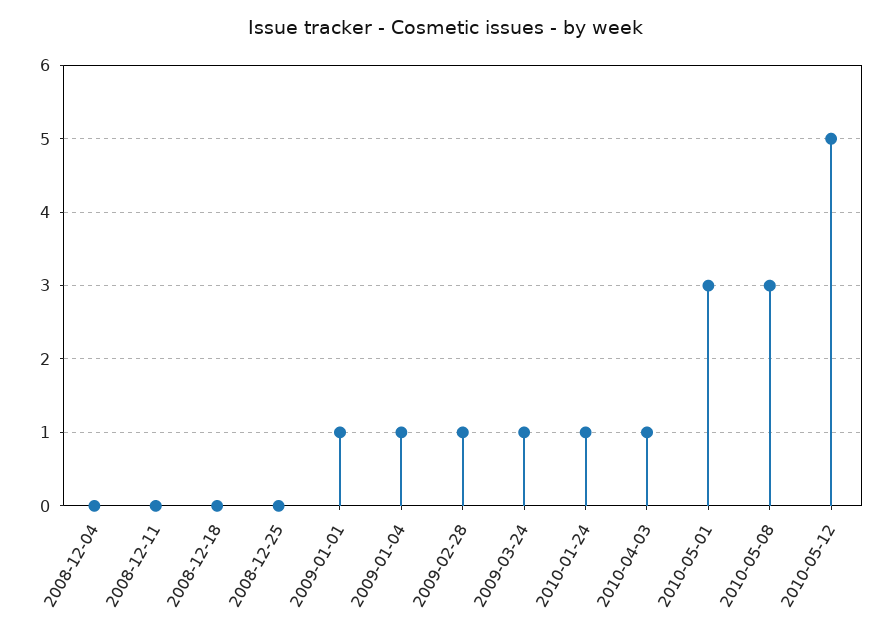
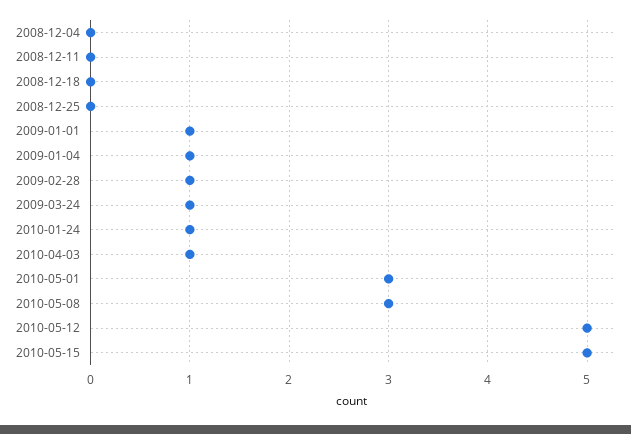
2010-05-15: none -> 5

